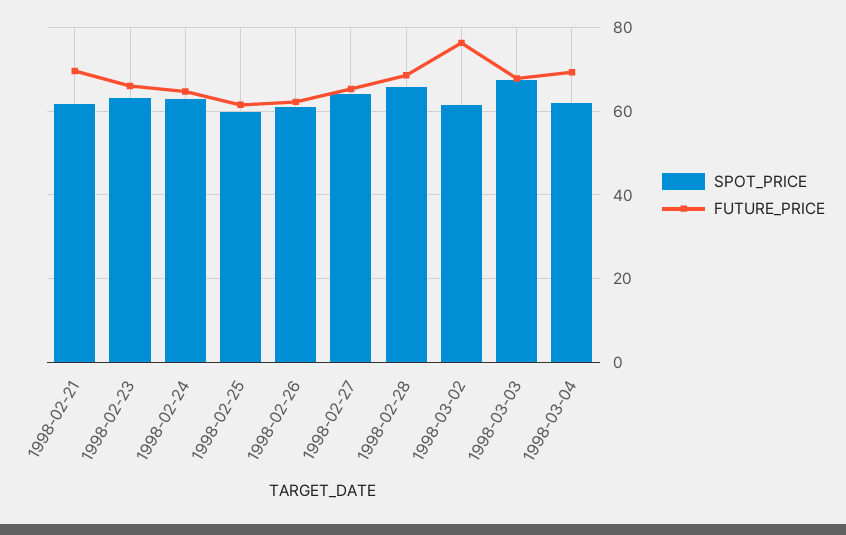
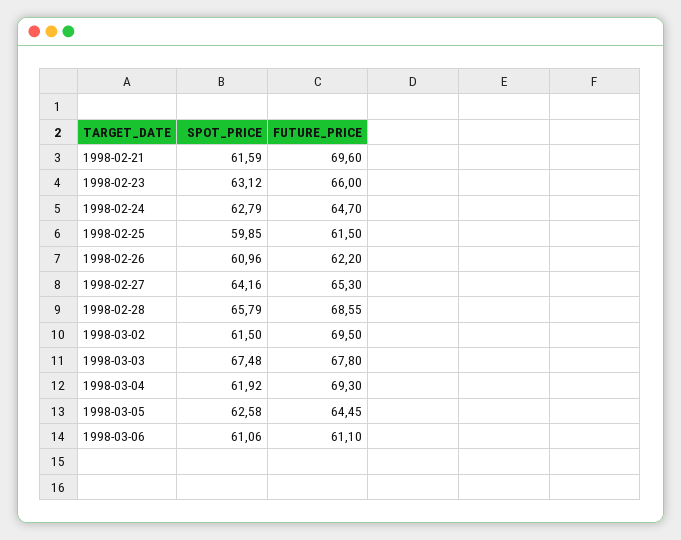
FUTURE_PRICE, 1998-03-02: 76 -> 69.5
SPOT_PRICE, 1998-03-05: none -> 62.58
FUTURE_PRICE, 1998-03-05: none -> 64.45
SPOT_PRICE, 1998-03-06: none -> 61.06
FUTURE_PRICE, 1998-03-06: none -> 61.1

